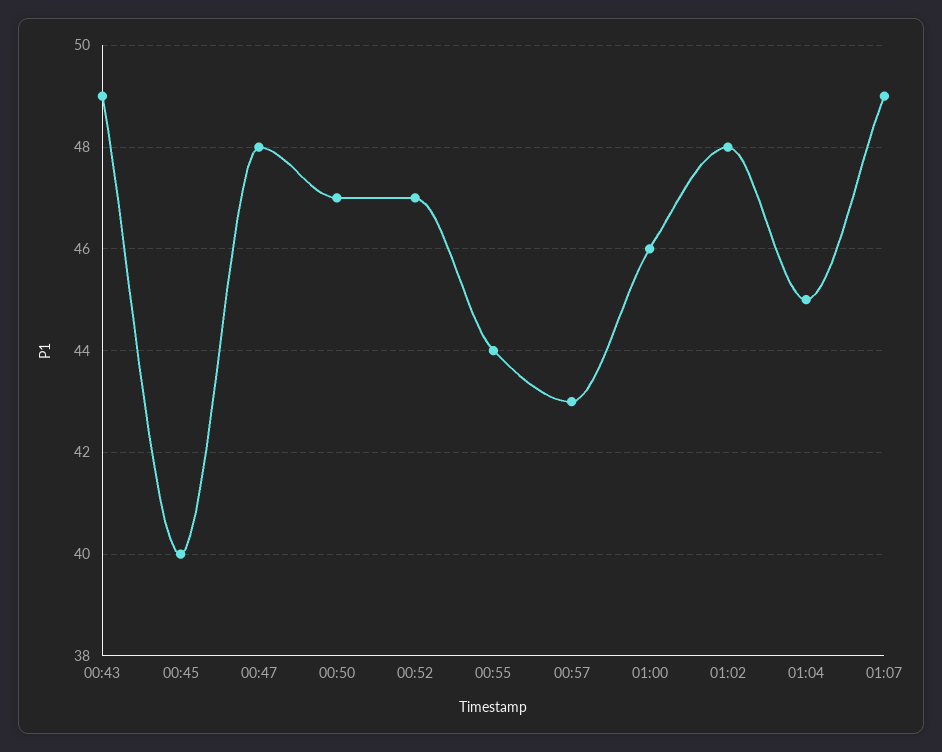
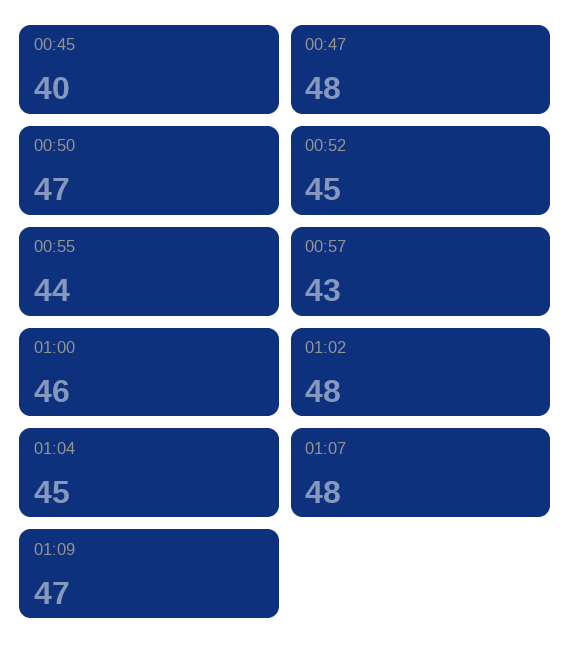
00:43: 49 -> none
00:52: 47 -> 45
01:07: 49 -> 48
01:09: none -> 47

